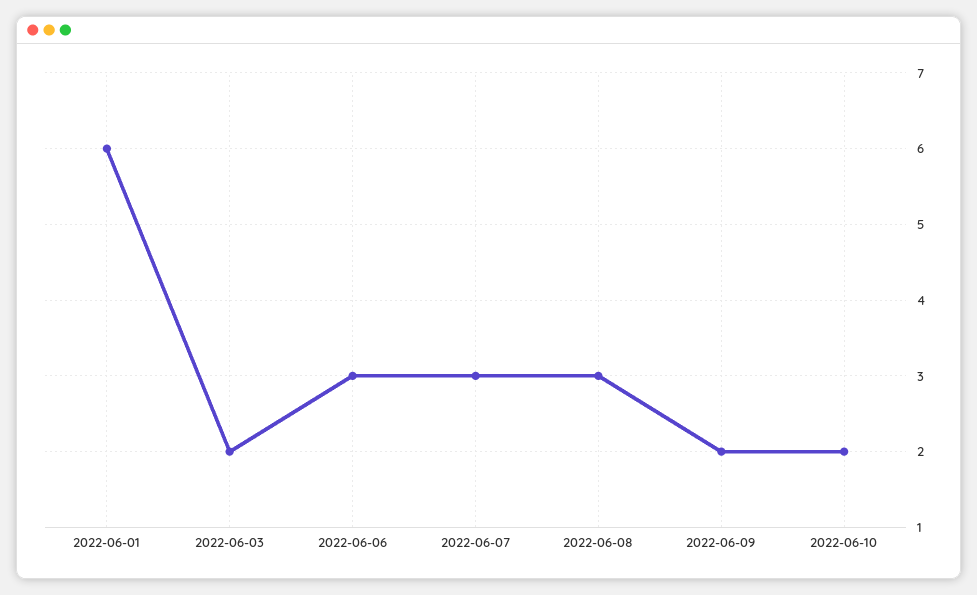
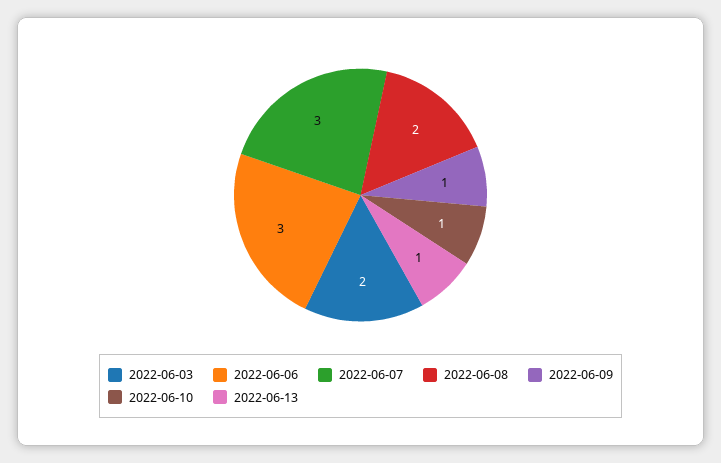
2022-06-01: 6 -> none
2022-06-08: 3 -> 2
2022-06-09: 2 -> 1
2022-06-10: 2 -> 1
2022-06-13: none -> 1

